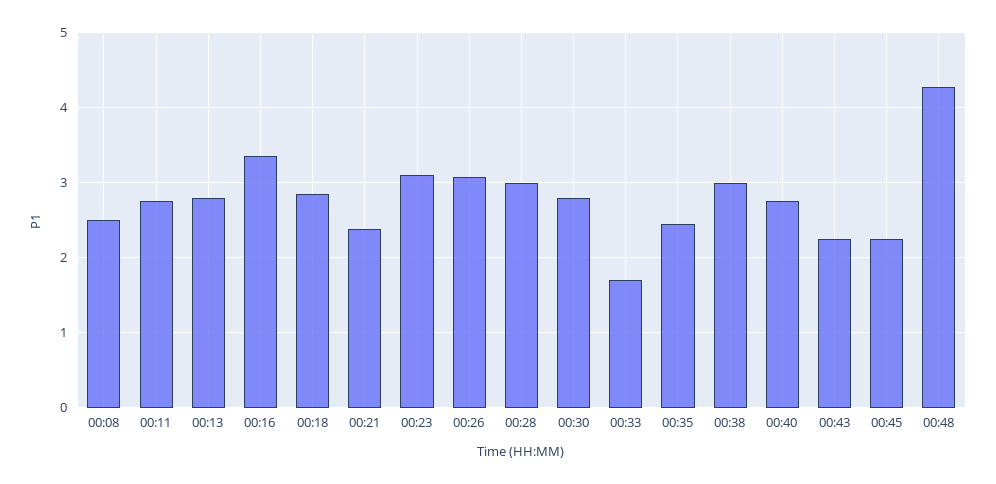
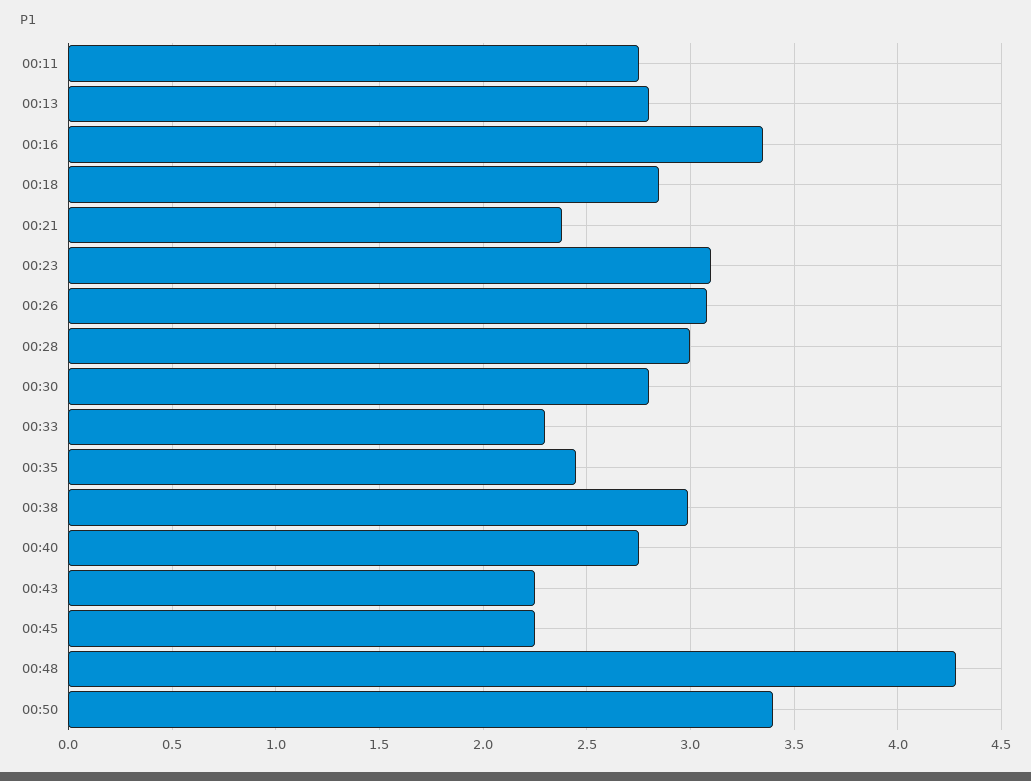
00:08: 2.5 -> none
00:33: 1.7 -> 2.3
00:50: none -> 3.4

